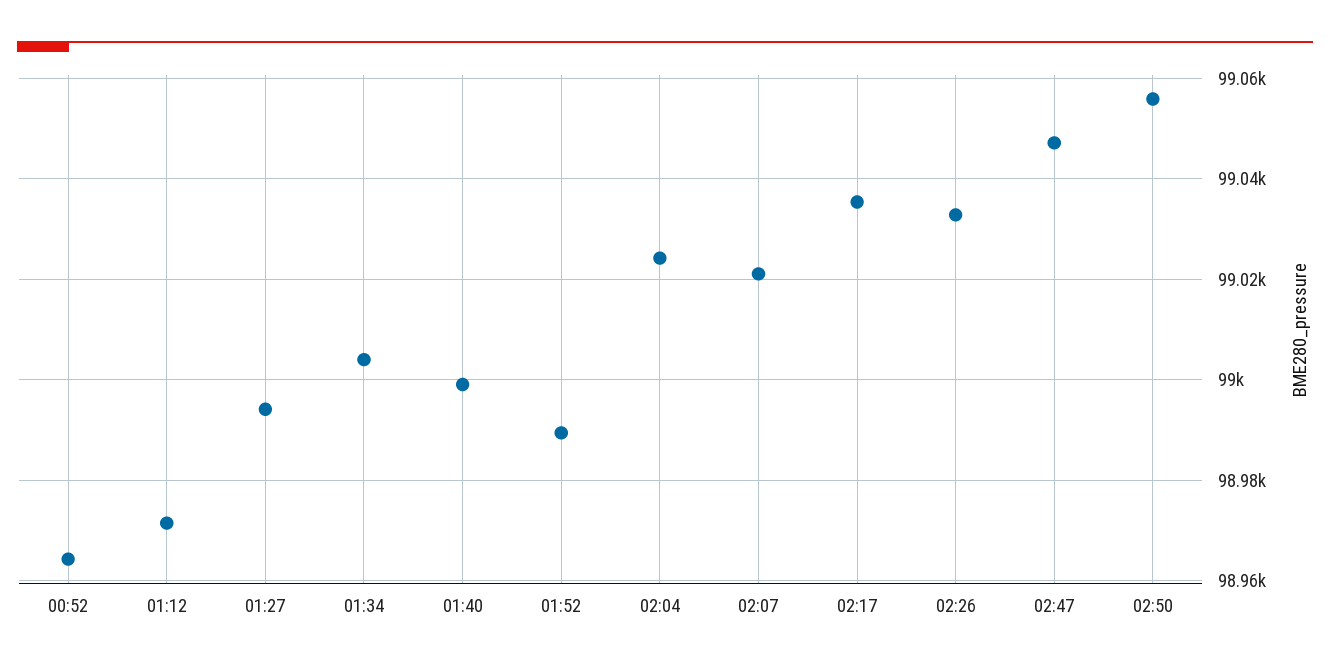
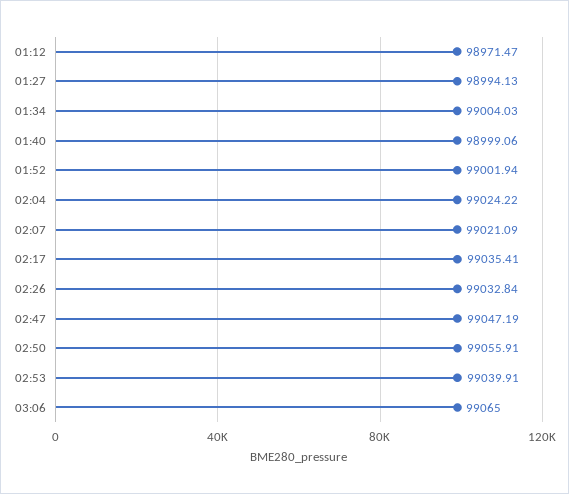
00:52: 98964 -> none
01:52: 98990 -> 99001.94
02:53: none -> 99039.91
03:06: none -> 99065

